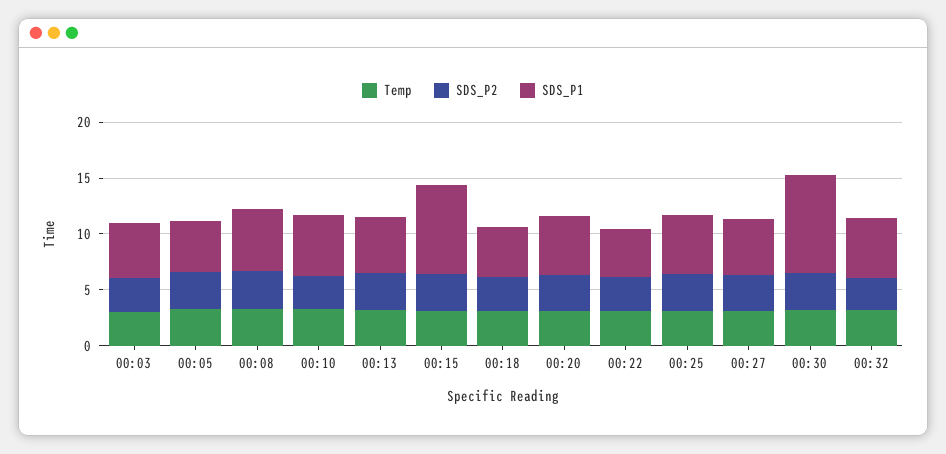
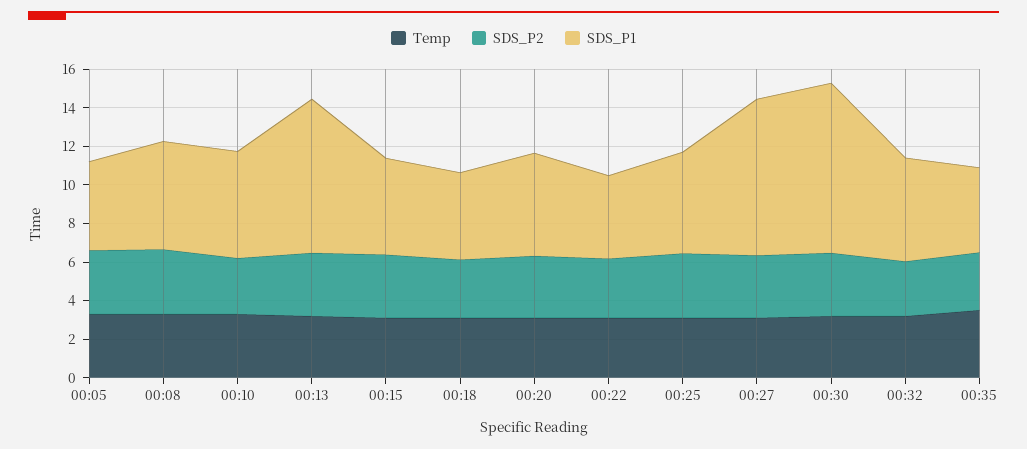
Temp, 00:03: 3 -> none
SDS_P2, 00:03: 3 -> none
SDS_P1, 00:03: 5 -> none
SDS_P1, 00:13: 5 -> 8
SDS_P1, 00:15: 8 -> 5
SDS_P1, 00:27: 5 -> 8
Temp, 00:35: none -> 3.5
SDS_P2, 00:35: none -> 3
SDS_P1, 00:35: none -> 4.5

